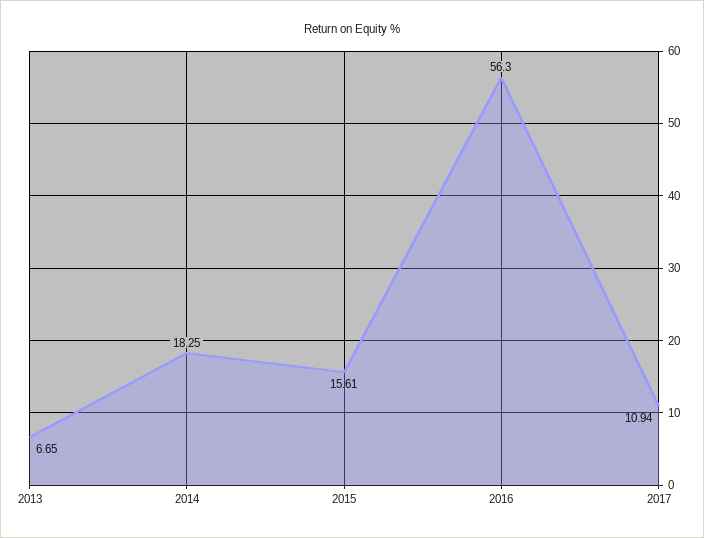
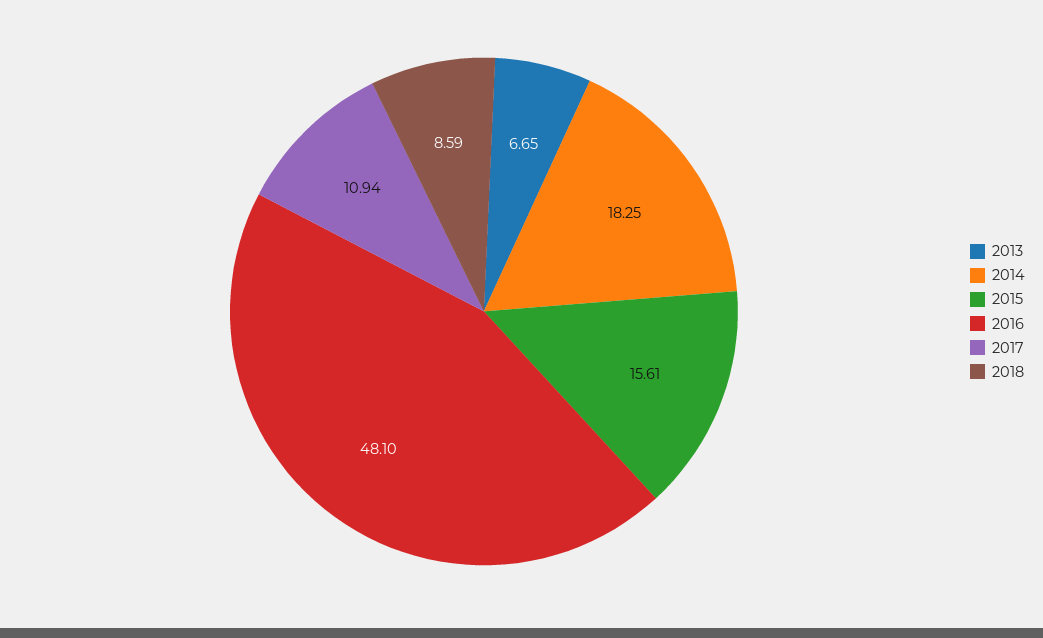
2016: 56.3 -> 48.1
2018: none -> 8.59

